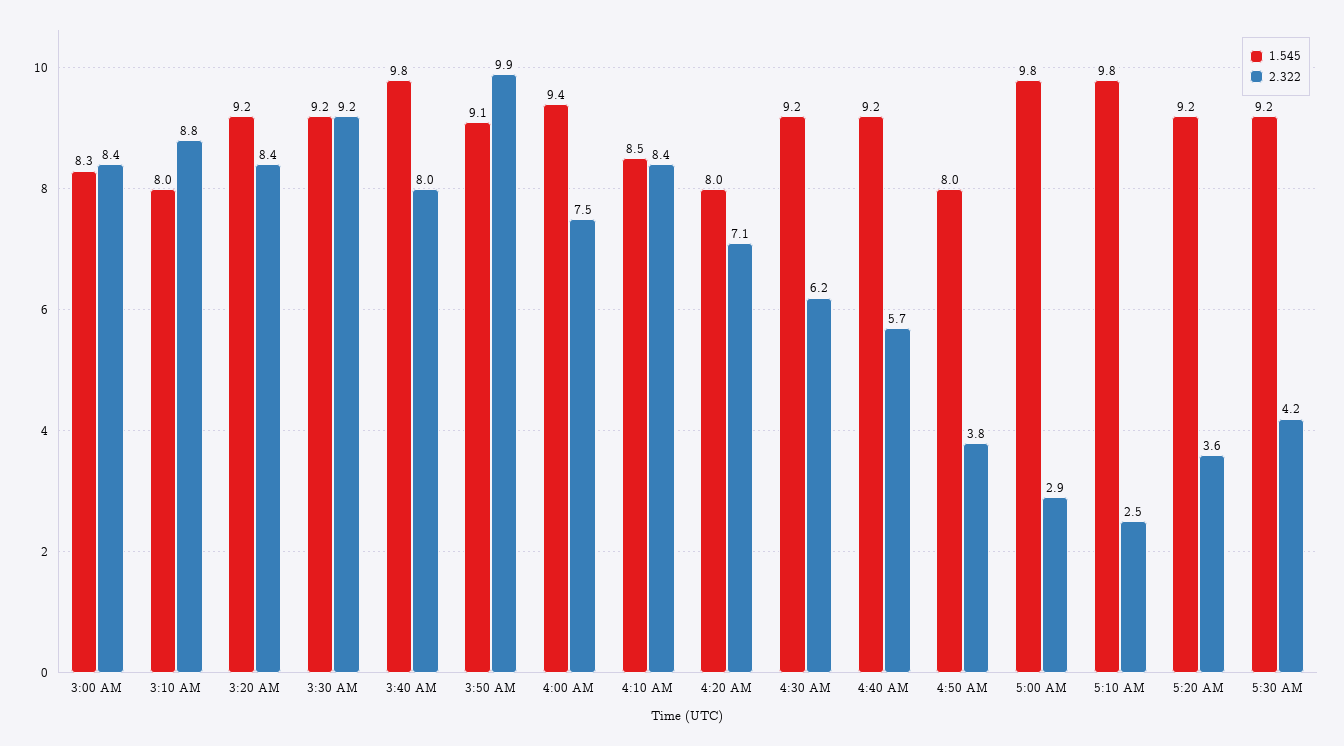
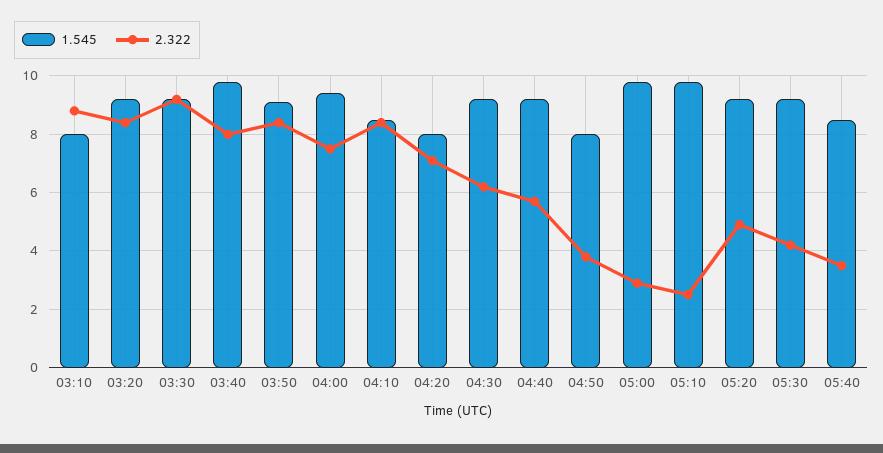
1.545, 3:00 AM: 8.3 -> none
2.322, 3:00 AM: 8.4 -> none
2.322, 3:50 AM: 9.9 -> 8.5
2.322, 5:20 AM: 3.6 -> 5
1.545, 05:40: none -> 8.5
2.322, 05:40: none -> 3.5

